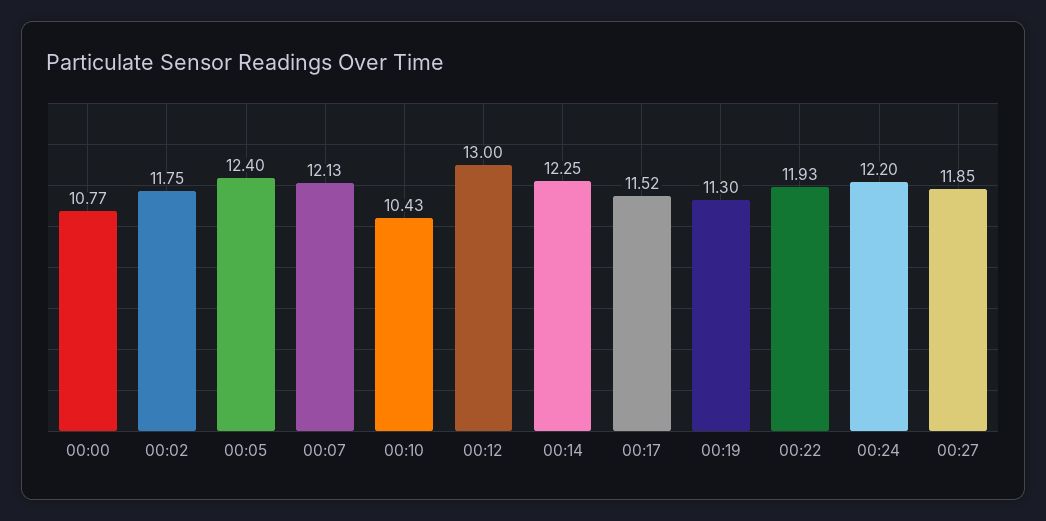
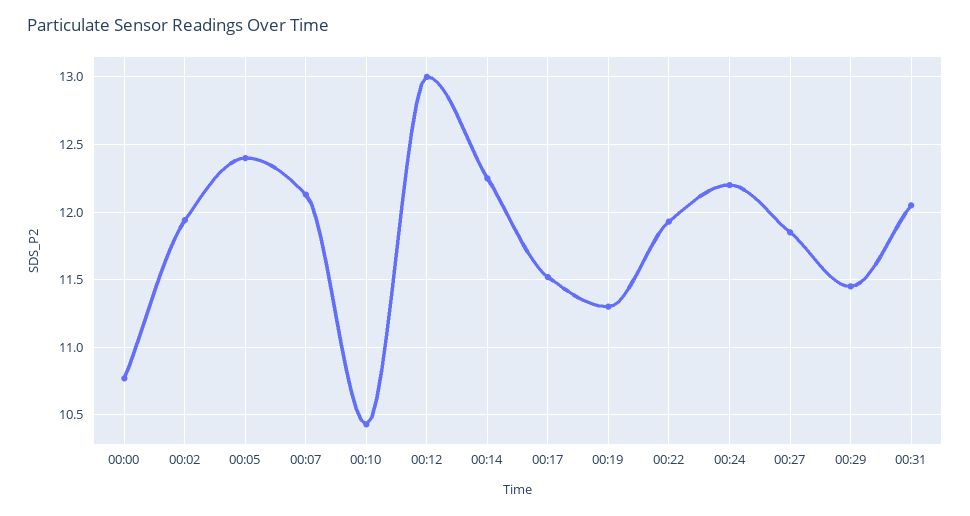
00:02: 11.75 -> 11.95
00:29: none -> 11.45
00:31: none -> 12.05

